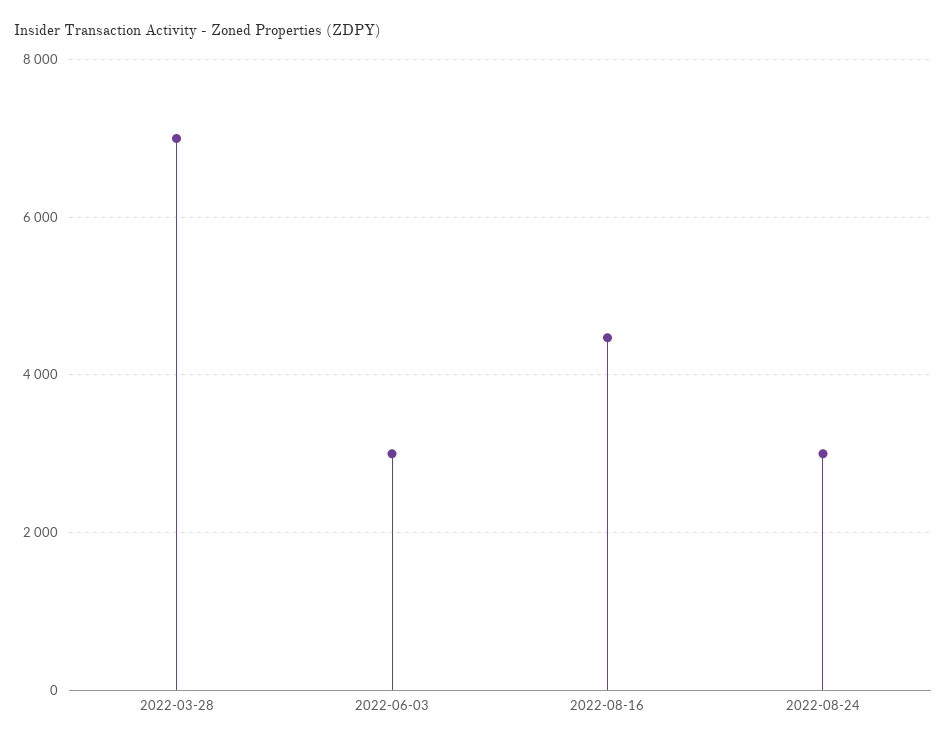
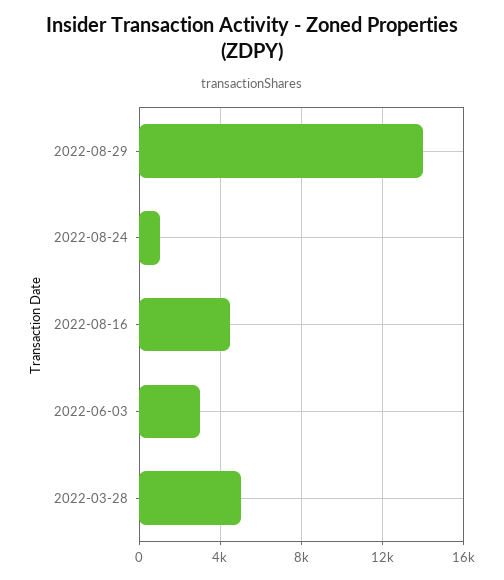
2022-03-28: 7000 -> 5000
2022-08-24: 3000 -> 1000
2022-08-29: none -> 14000

